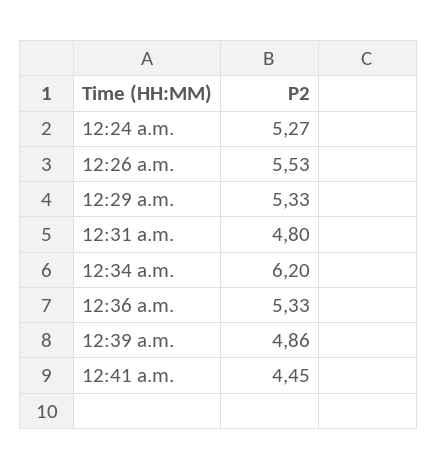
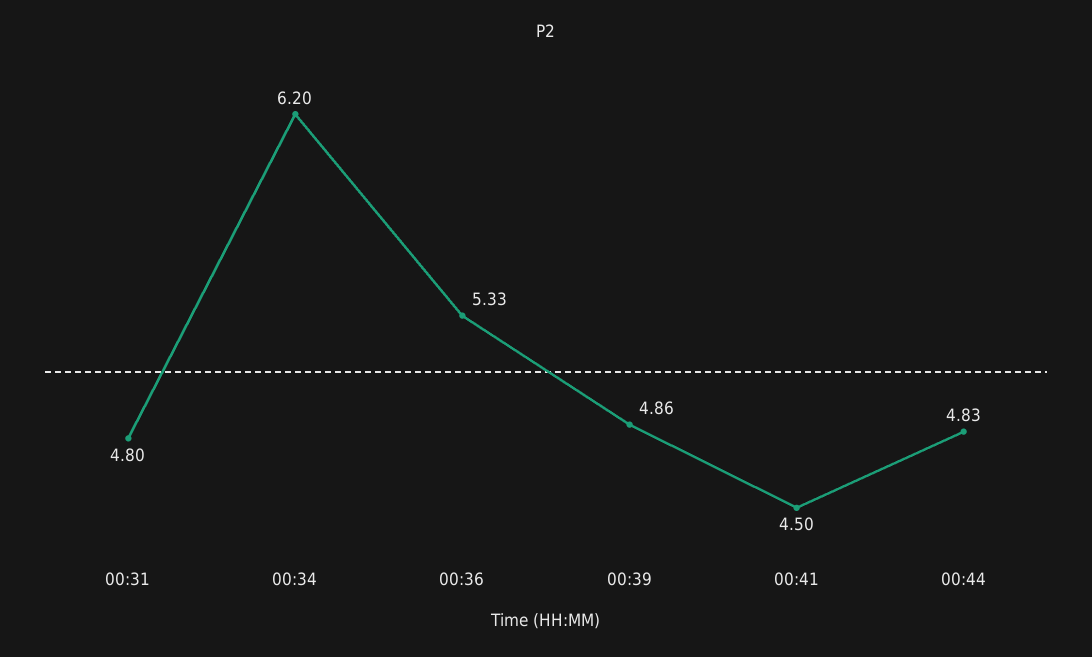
12:24 a.m.: 5.27 -> none
12:26 a.m.: 5.53 -> none
12:29 a.m.: 5.33 -> none
12:41 a.m.: 4.45 -> 4.5
00:44: none -> 4.83

